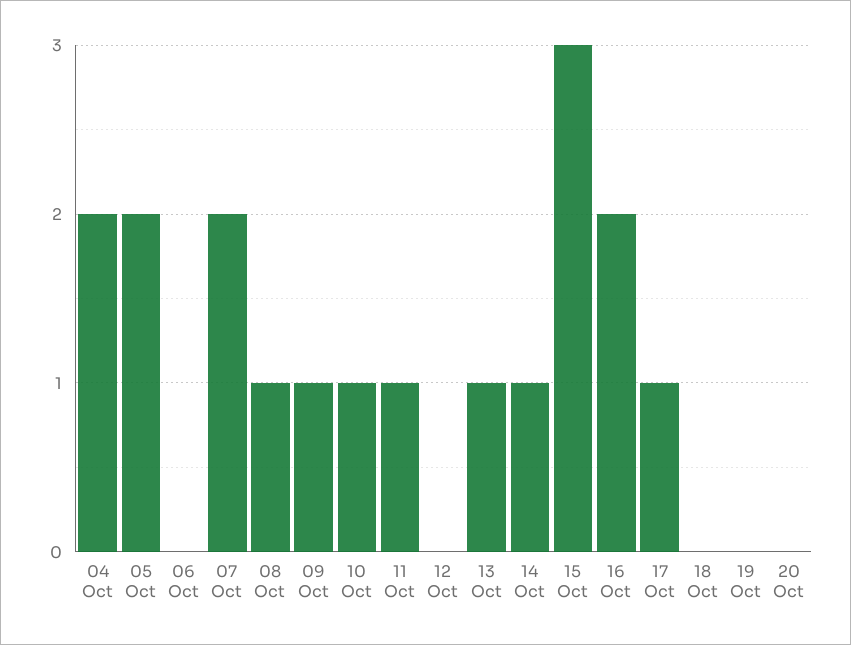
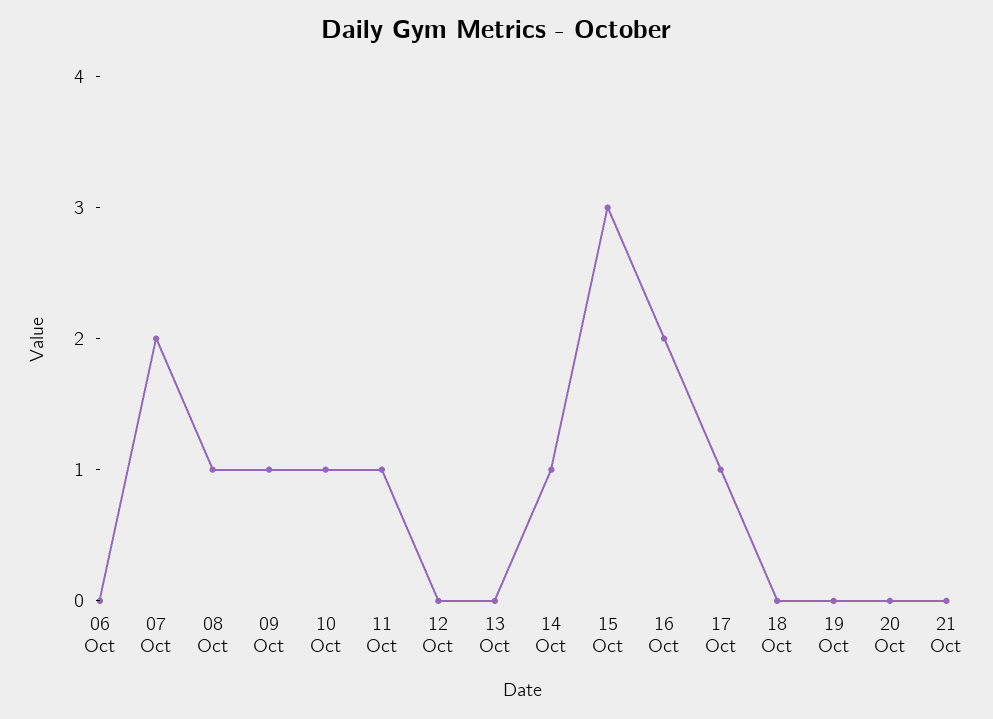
04 Oct: 2 -> none
05 Oct: 2 -> none
13 Oct: 1 -> 0
21 Oct: none -> 0

